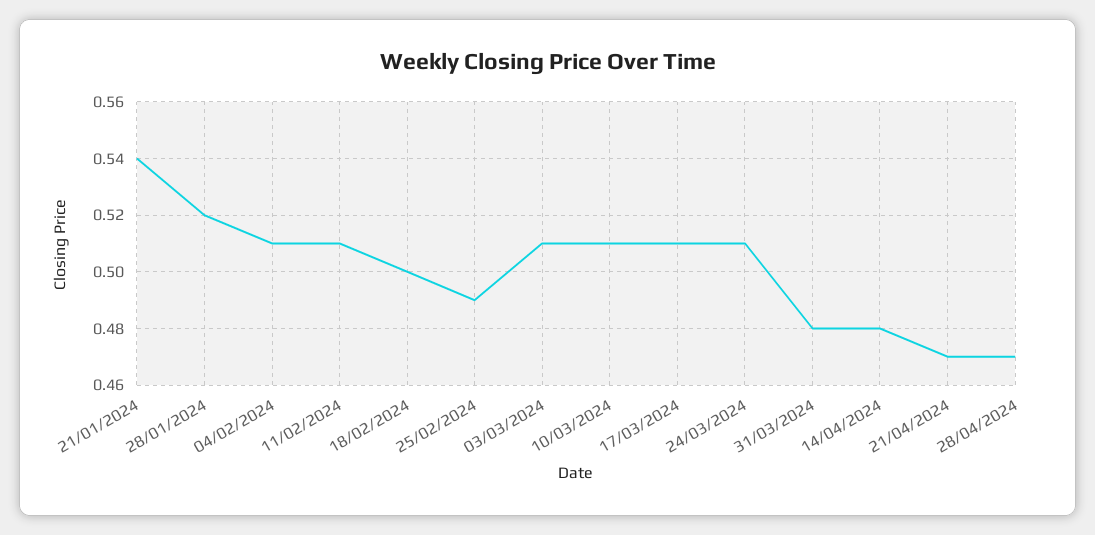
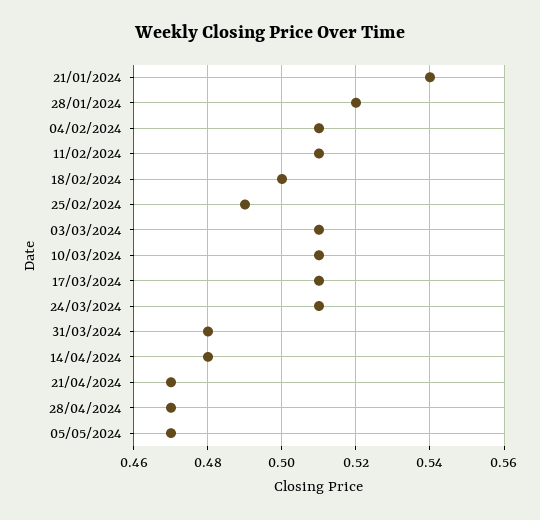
05/05/2024: none -> 0.47

